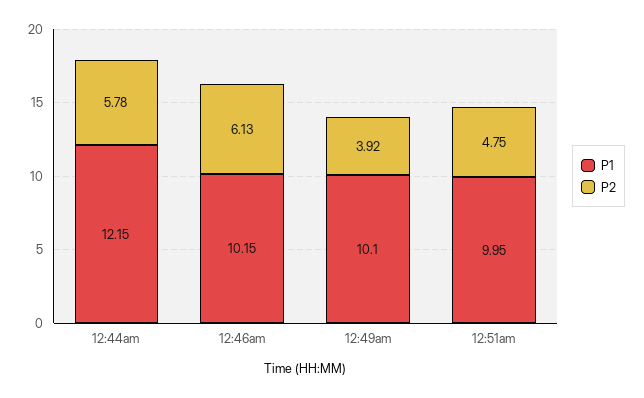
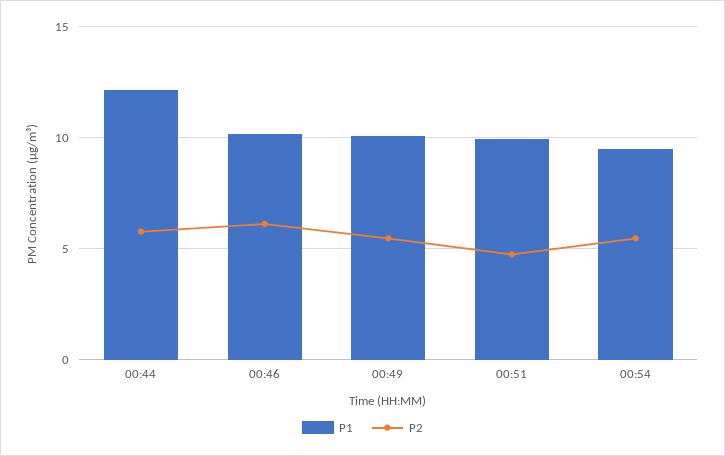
P2, 12:49am: 3.92 -> 5.5
P1, 00:54: none -> 9.5
P2, 00:54: none -> 5.5

